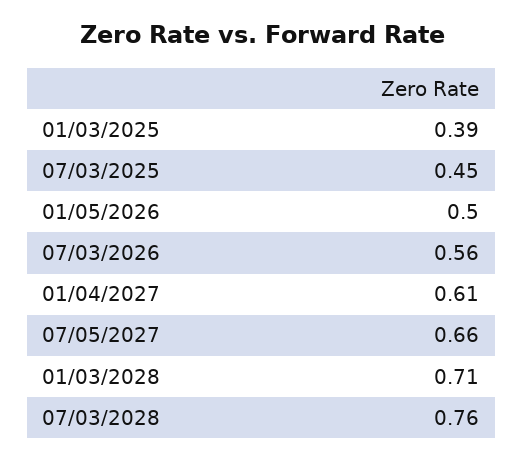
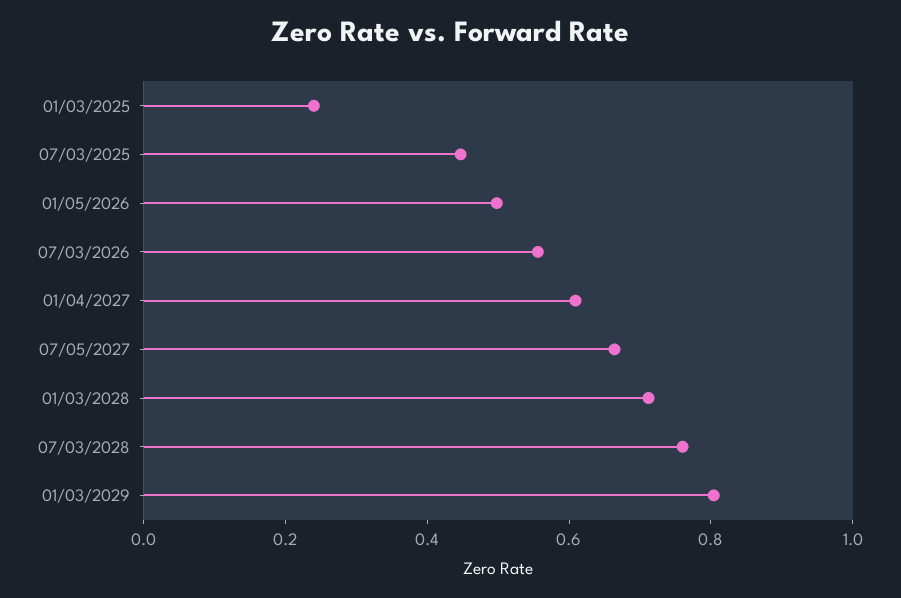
01/03/2025: 0.39 -> 0.25
01/03/2029: none -> 0.8

